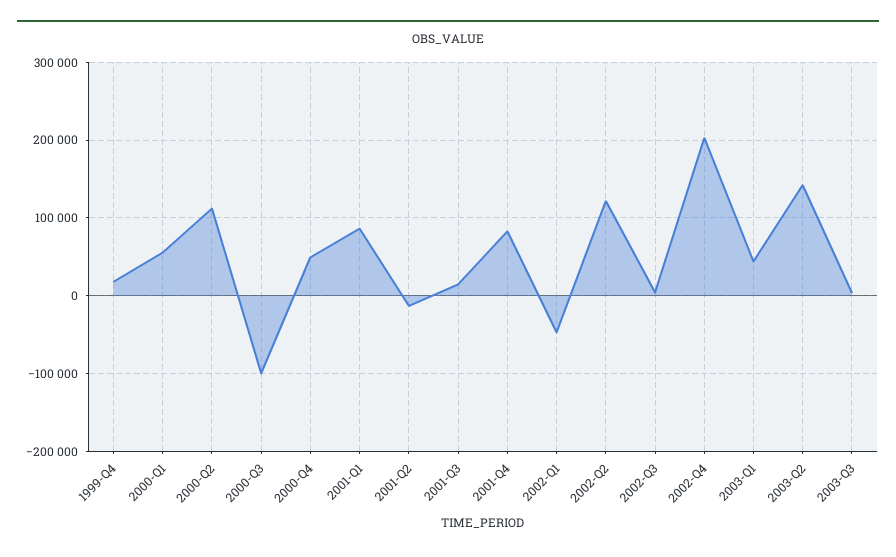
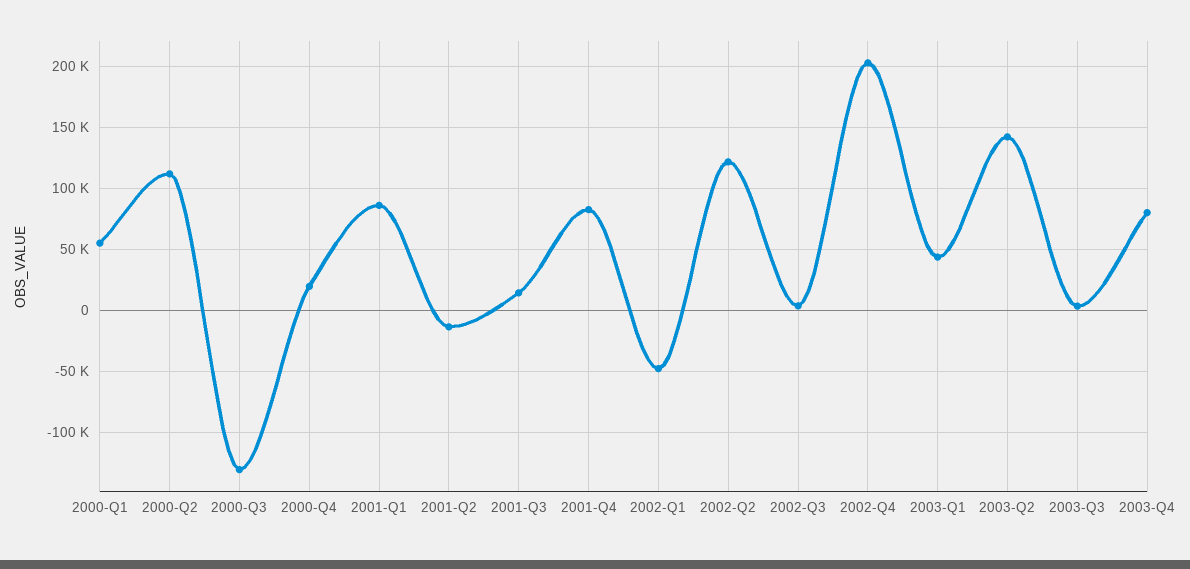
1999-Q4: 20000 -> none
2000-Q3: -100000 -> -130000
2000-Q4: 50000 -> 20000
2003-Q4: none -> 80000

